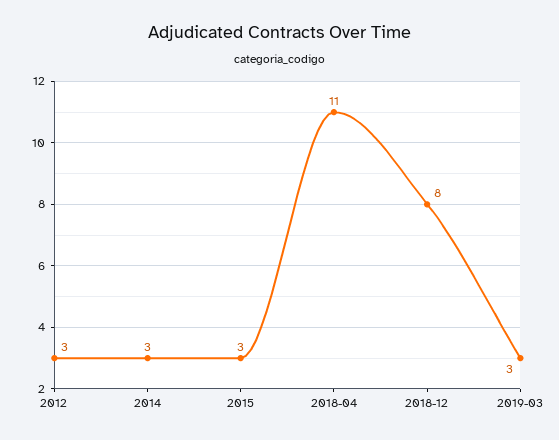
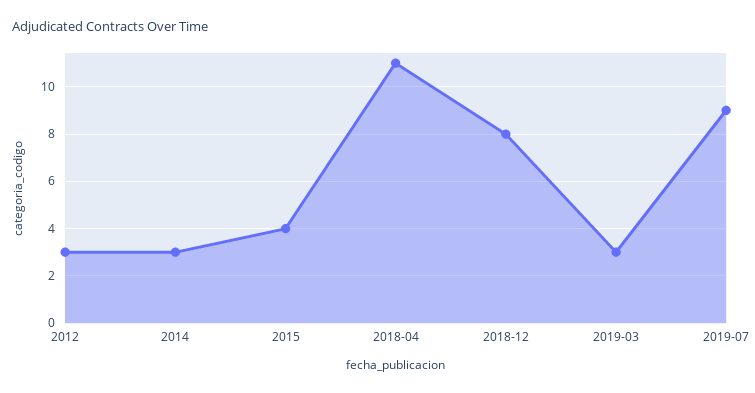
2015: 3 -> 4
2019-07: none -> 9

